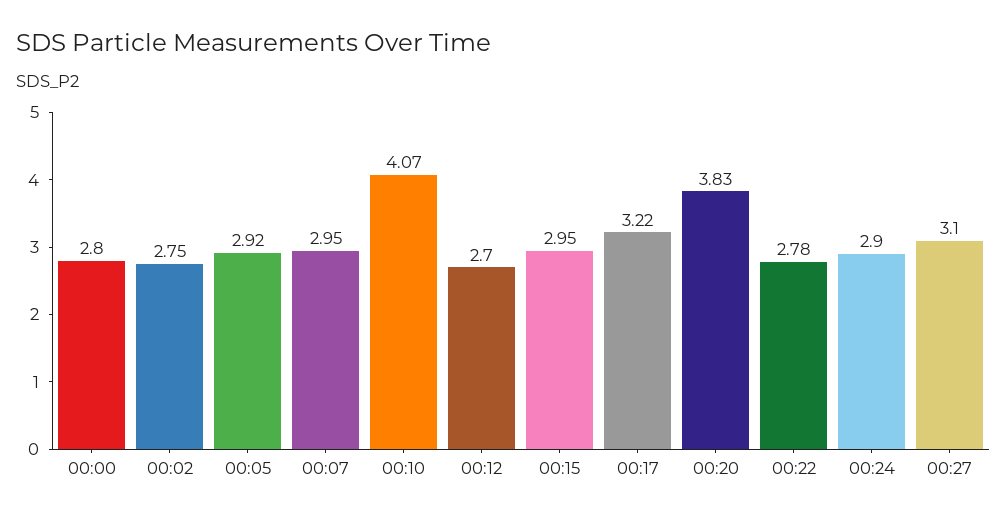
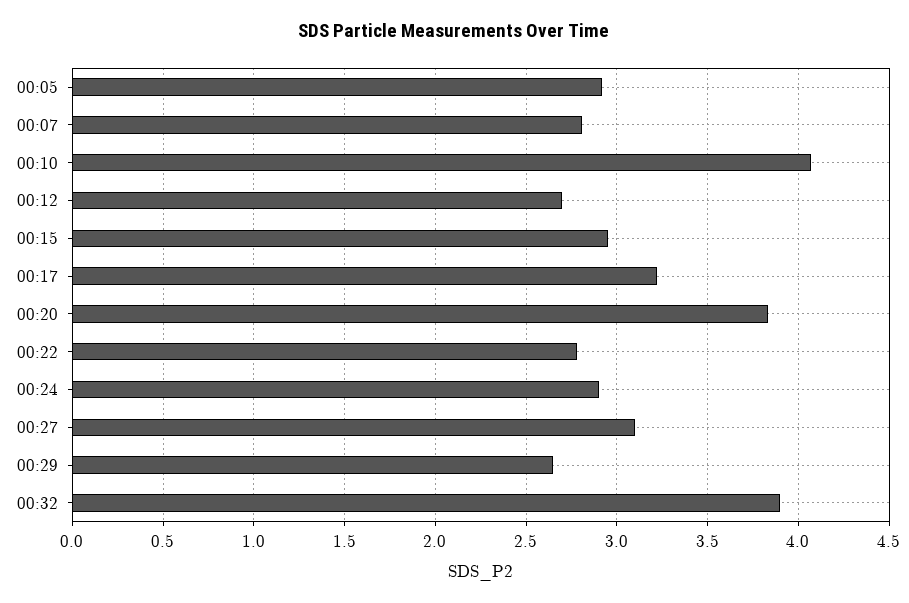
00:00: 2.8 -> none
00:02: 2.75 -> none
00:07: 2.95 -> 2.8
00:29: none -> 2.65
00:32: none -> 3.9

